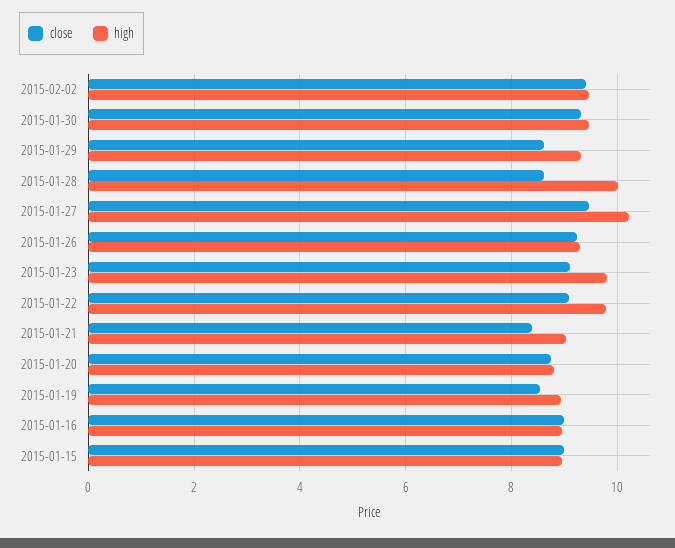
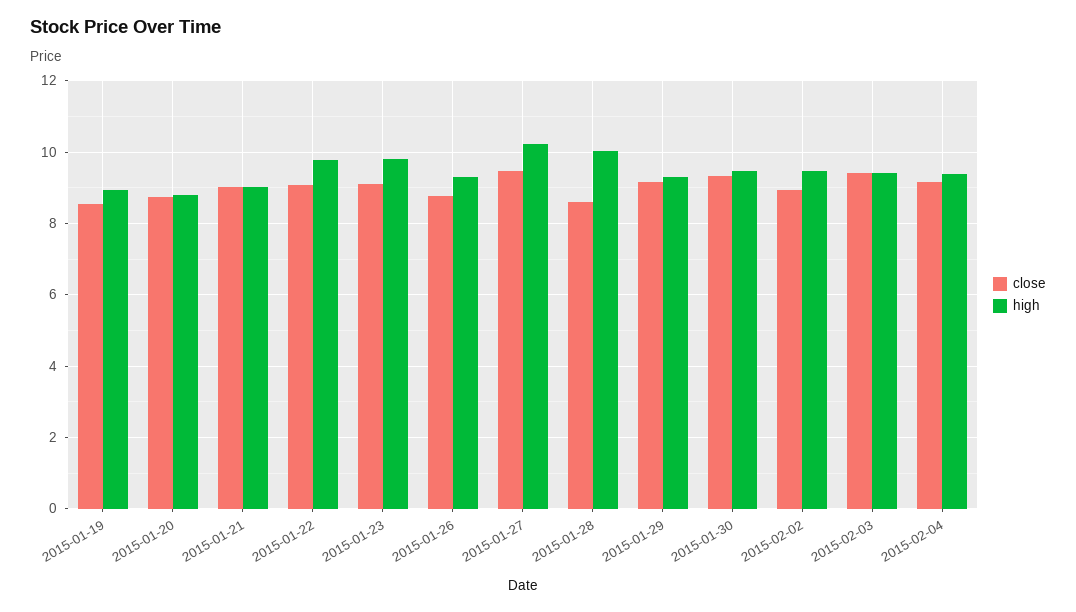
close, 2015-02-02: 9.4 -> 9
close, 2015-01-29: 8.6 -> 9.2
close, 2015-01-26: 9.2 -> 8.8
close, 2015-01-21: 8.4 -> 9
close, 2015-01-16: 9 -> none
high, 2015-01-16: 9 -> none
close, 2015-01-15: 9 -> none
high, 2015-01-15: 9 -> none
close, 2015-02-03: none -> 9.4
high, 2015-02-03: none -> 9.4
close, 2015-02-04: none -> 9.2
high, 2015-02-04: none -> 9.4

